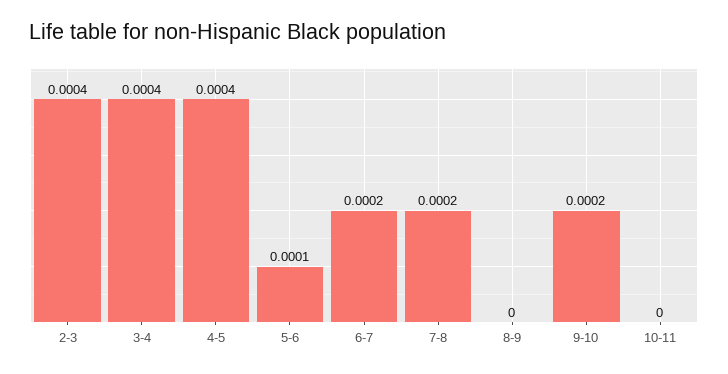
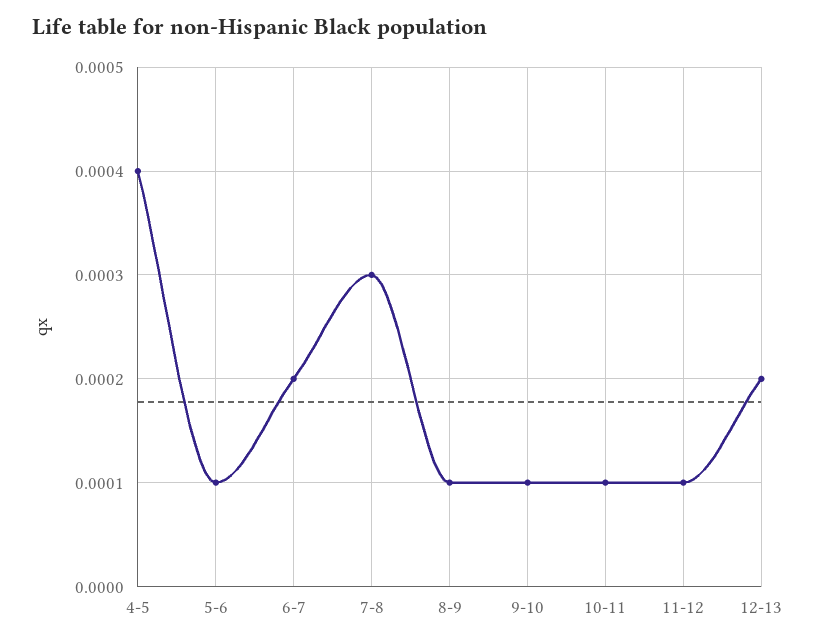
2-3: 0.0004 -> none
3-4: 0.0004 -> none
7-8: 0.0002 -> 0.0003
8-9: 0 -> 0.0001
9-10: 0.0002 -> 0.0001
10-11: 0 -> 0.0001
11-12: none -> 0.0001
12-13: none -> 0.0002

